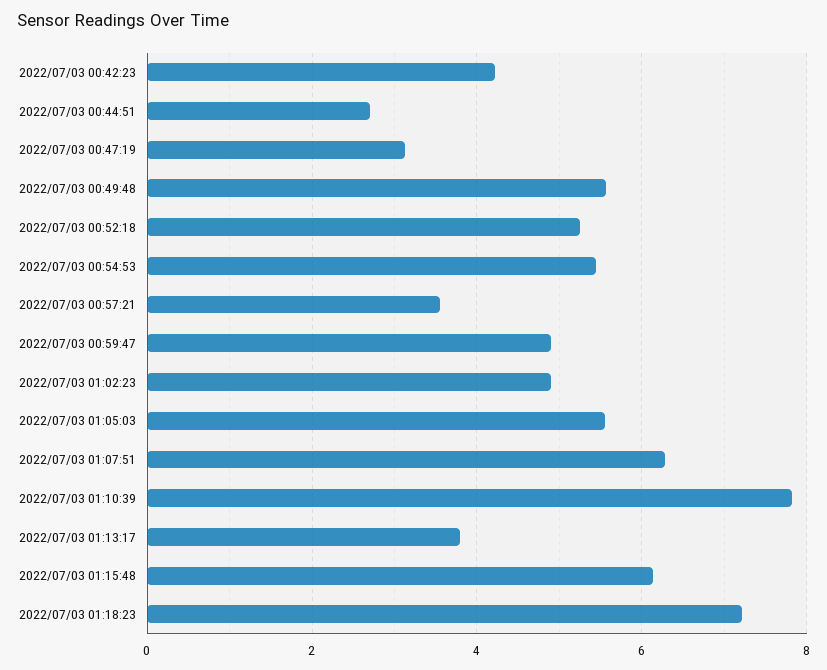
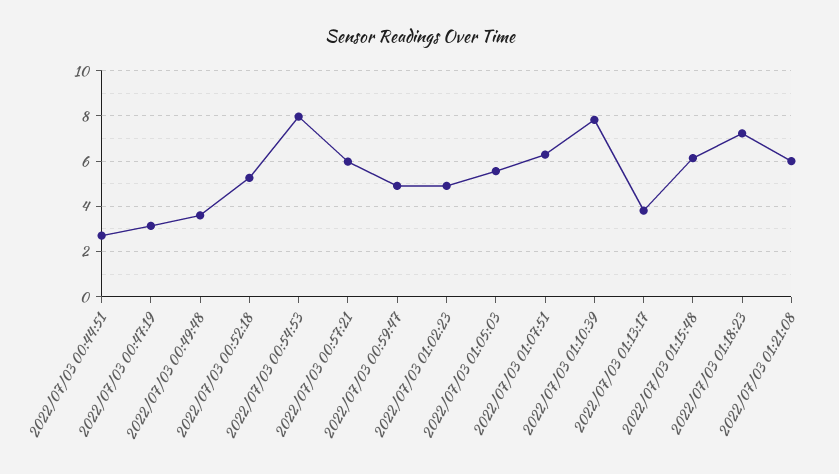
2022/07/03 00:42:23: 4.2 -> none
2022/07/03 00:49:48: 5.6 -> 3.5
2022/07/03 00:54:53: 5.4 -> 8
2022/07/03 00:57:21: 3.6 -> 6
2022/07/03 01:21:08: none -> 6

